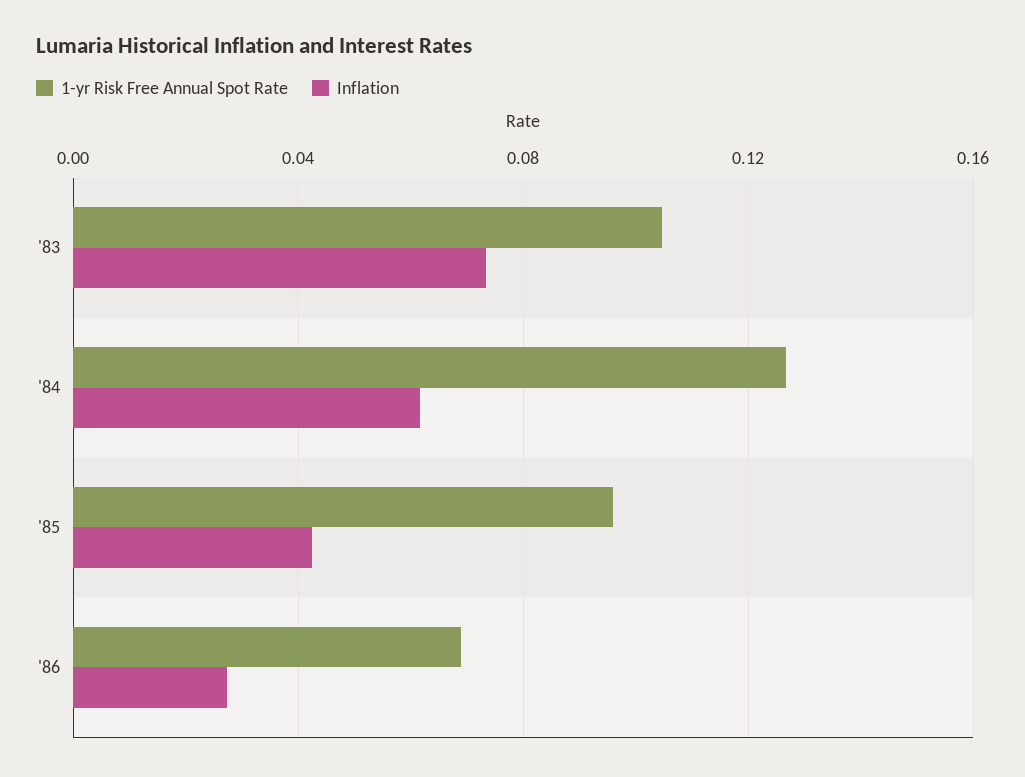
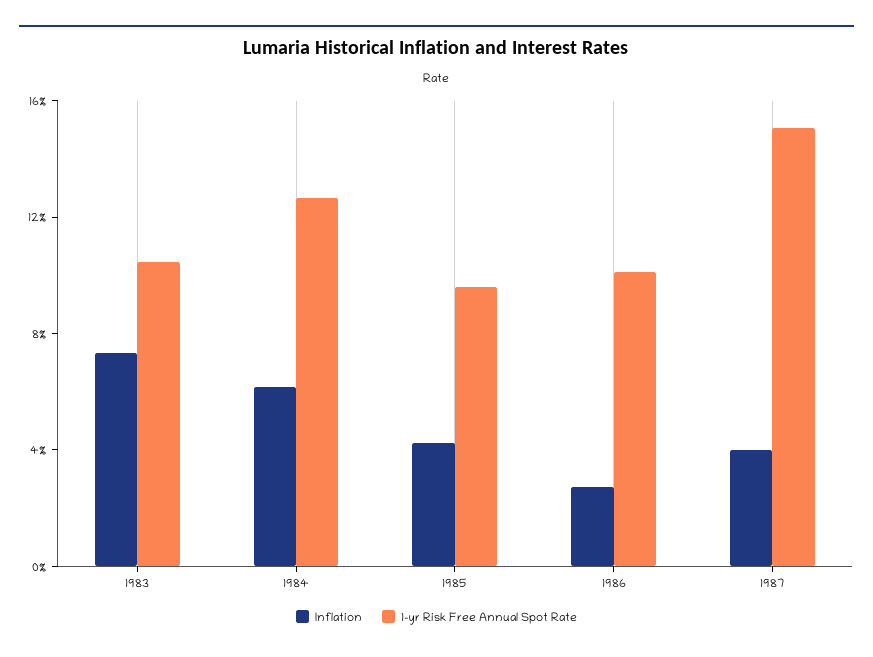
1-yr Risk Free Annual Spot Rate, '86: 0.07 -> 0.1
Inflation, 1987: none -> 0.04
1-yr Risk Free Annual Spot Rate, 1987: none -> 0.15

